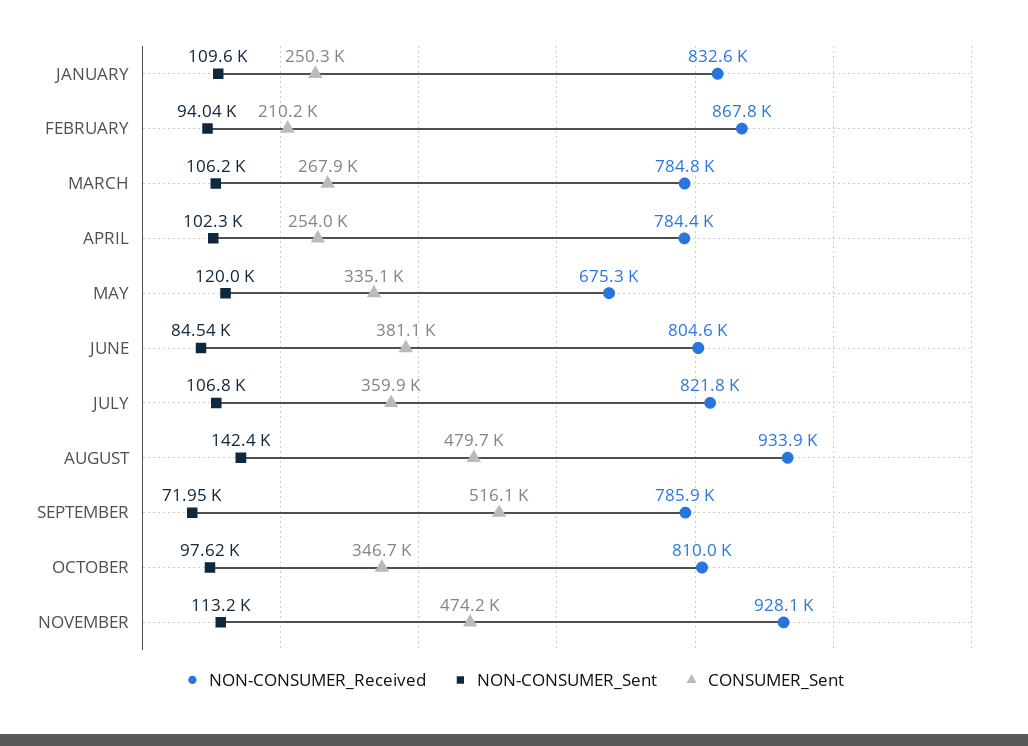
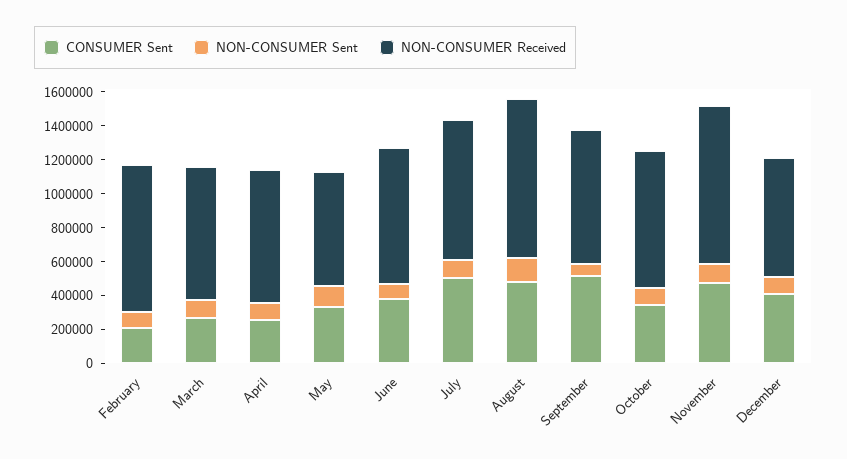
NON-CONSUMER_Received, JANUARY: 832600 -> none
NON-CONSUMER_Sent, JANUARY: 109600 -> none
CONSUMER_Sent, JANUARY: 250300 -> none
CONSUMER_Sent, JULY: 359900 -> 500000
CONSUMER_Sent, December: none -> 400000
NON-CONSUMER_Sent, December: none -> 100000
NON-CONSUMER_Received, December: none -> 700000

